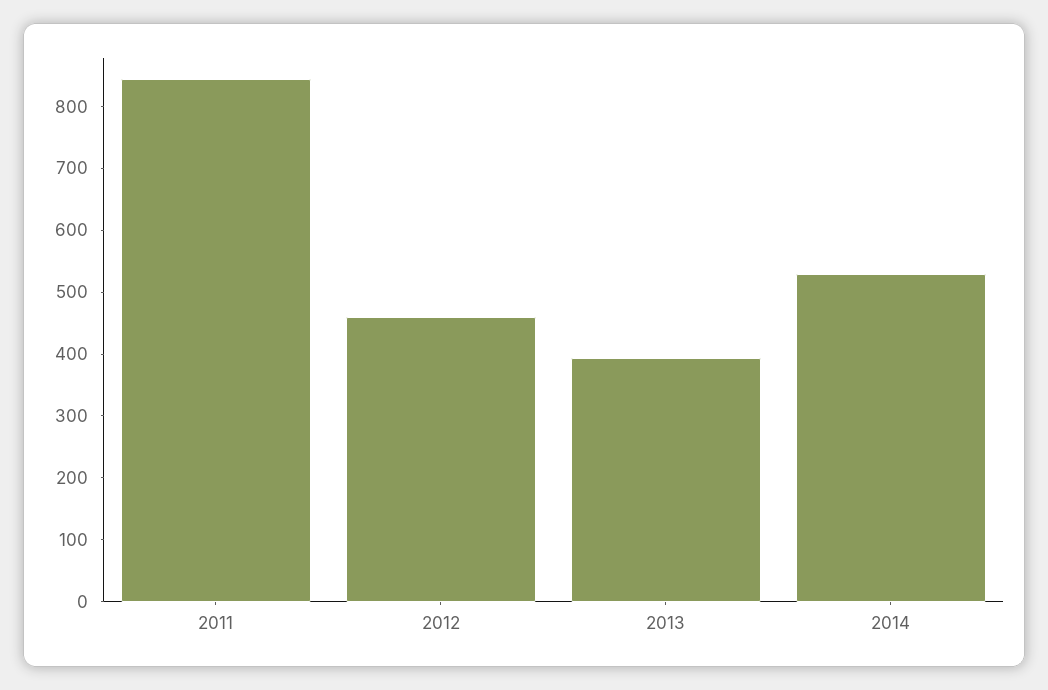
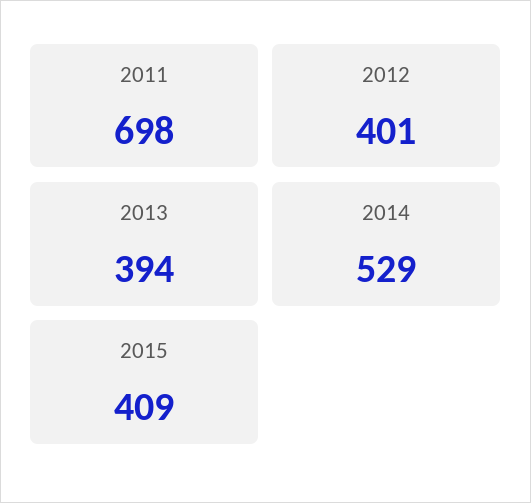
2011: 840 -> 698
2012: 460 -> 401
2015: none -> 409

